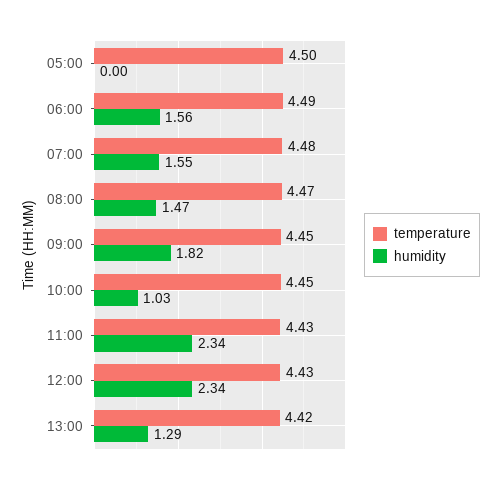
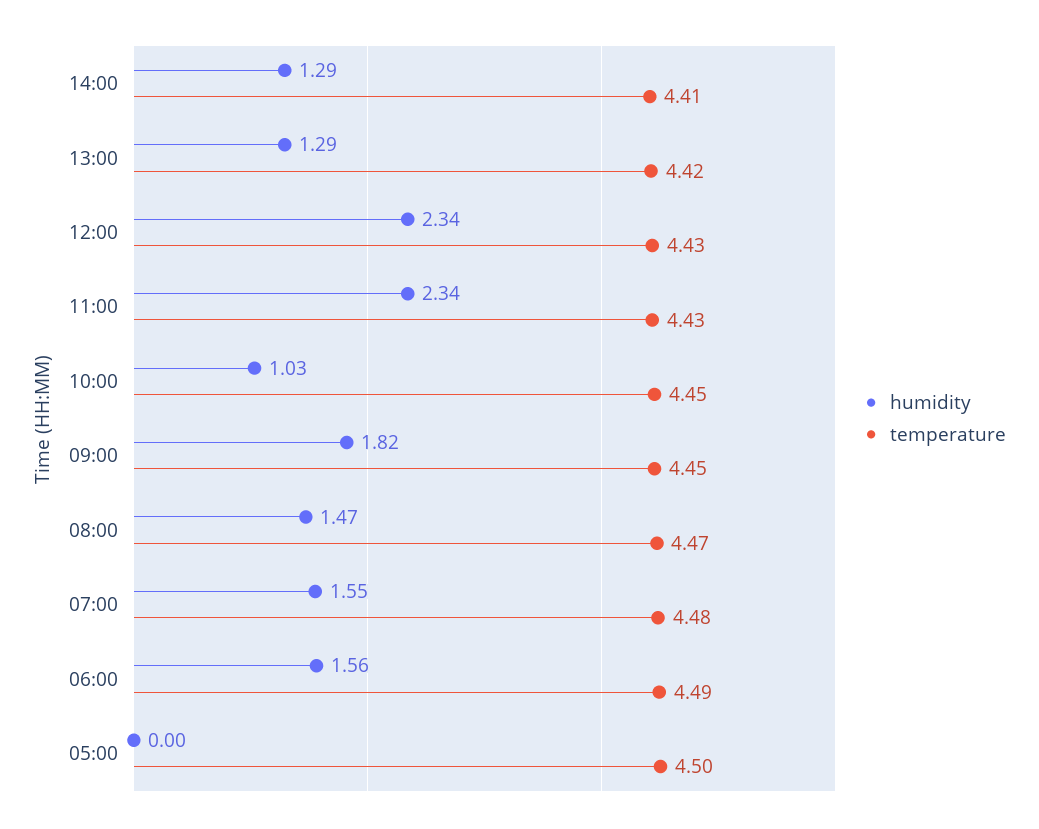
humidity, 14:00: none -> 1.29
temperature, 14:00: none -> 4.41

